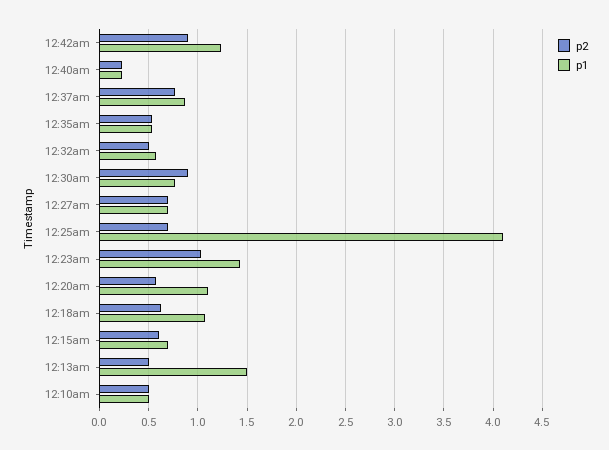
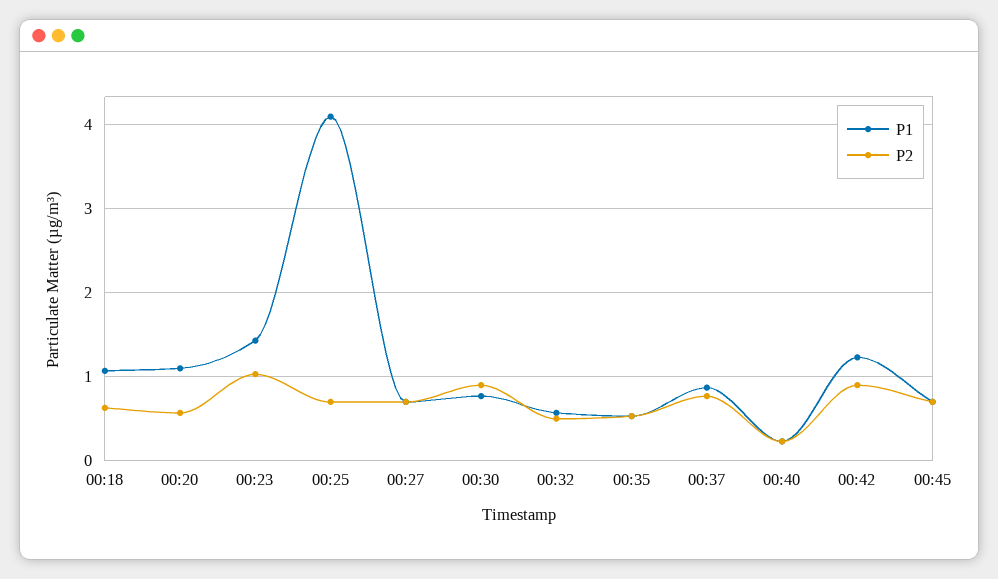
p2, 12:15am: 0.6 -> none
p1, 12:15am: 0.7 -> none
p2, 12:13am: 0.5 -> none
p1, 12:13am: 1.5 -> none
p2, 12:10am: 0.5 -> none
p1, 12:10am: 0.5 -> none
p1, 00:45: none -> 0.7
p2, 00:45: none -> 0.7

